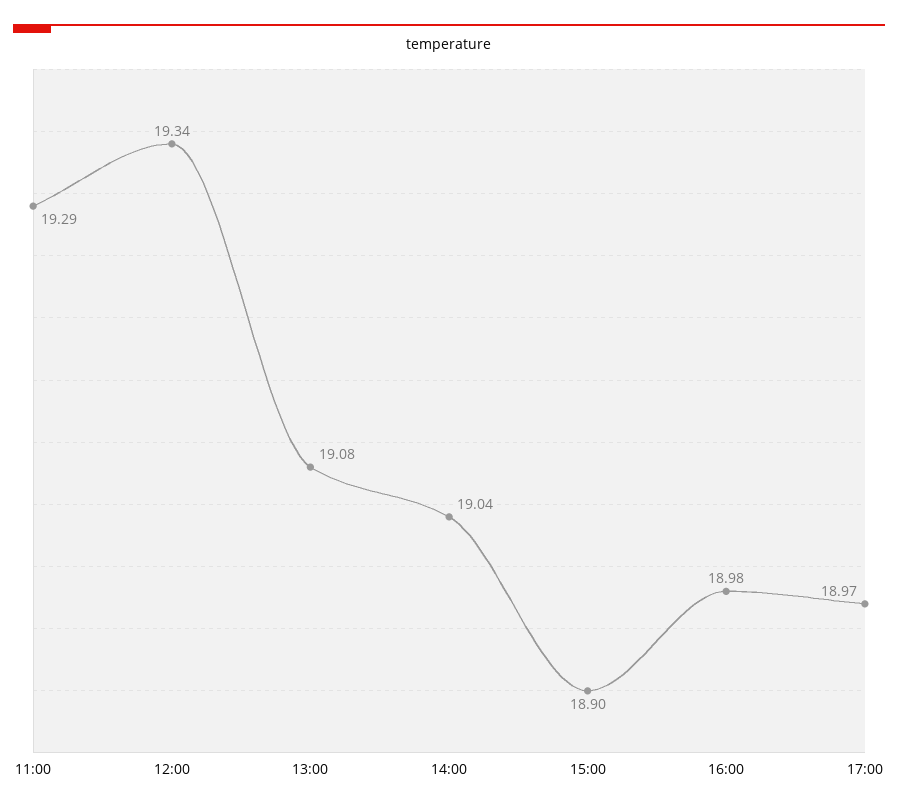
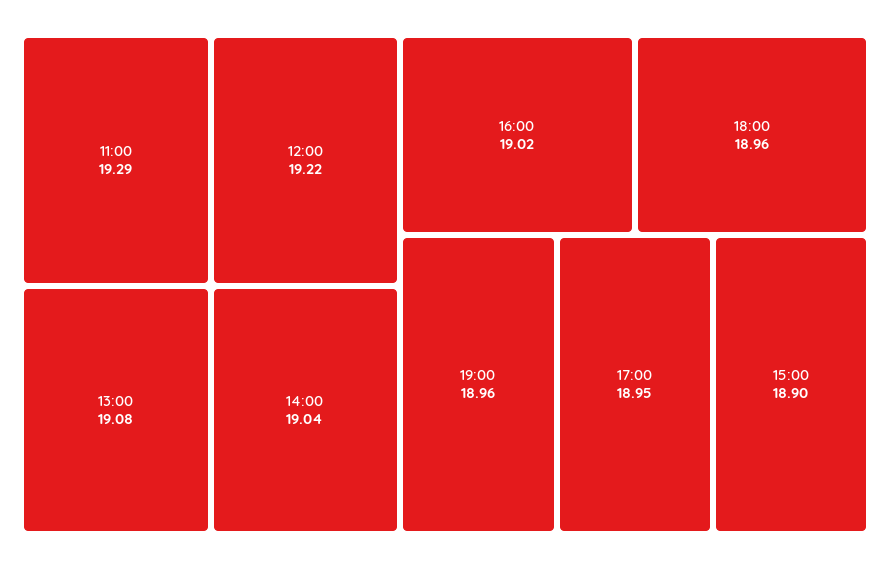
12:00: 19.34 -> 19.22
16:00: 18.98 -> 19.02
17:00: 18.97 -> 18.95
18:00: none -> 18.96
19:00: none -> 18.96

